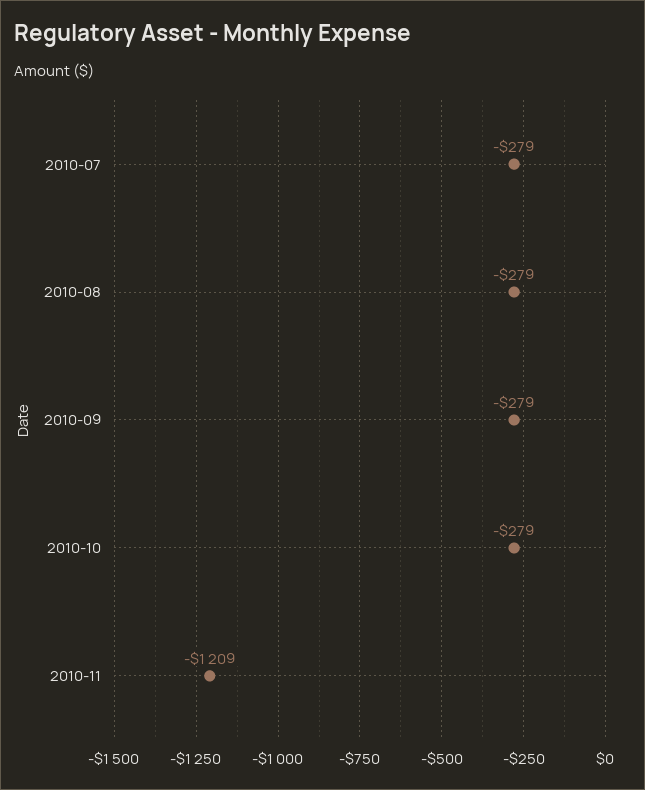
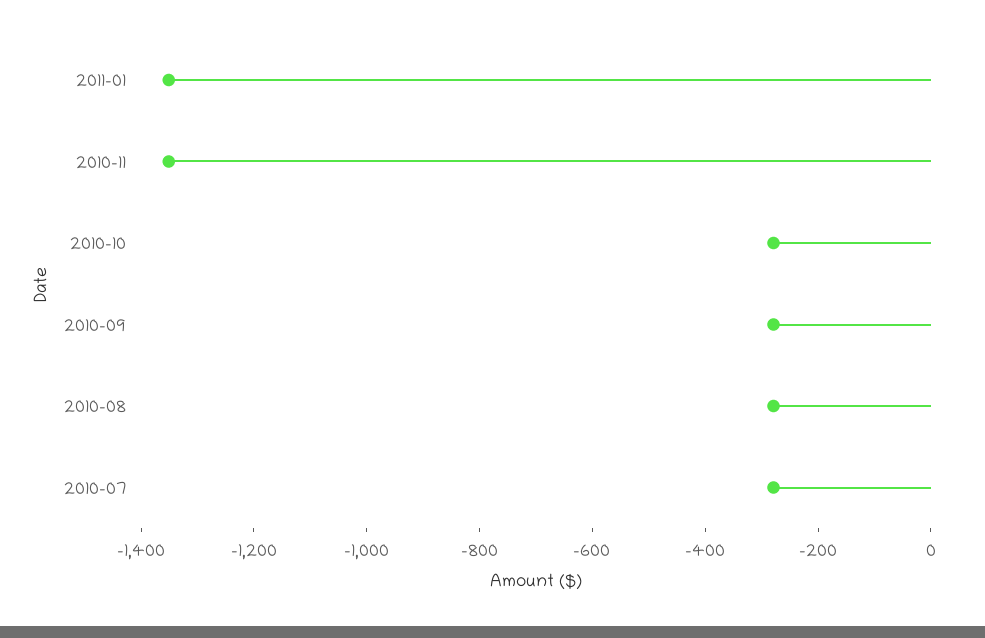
2010-11: -1209 -> -1350
2011-01: none -> -1350

